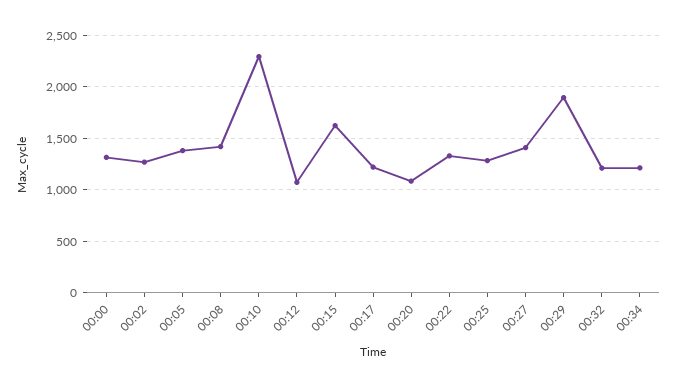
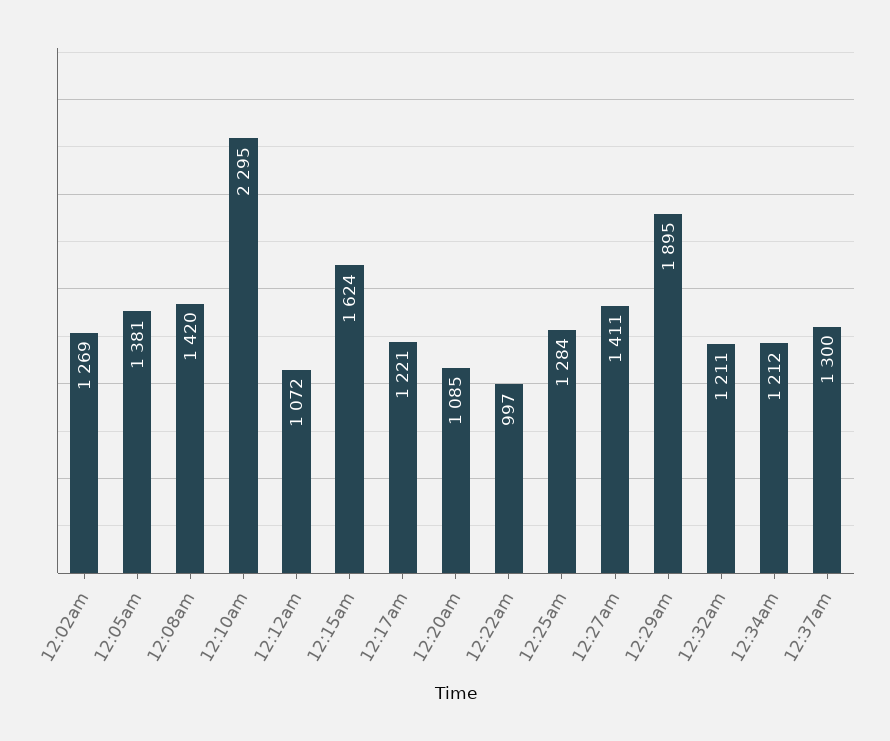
00:00: 1300 -> none
00:22: 1300 -> 997
12:37am: none -> 1300

